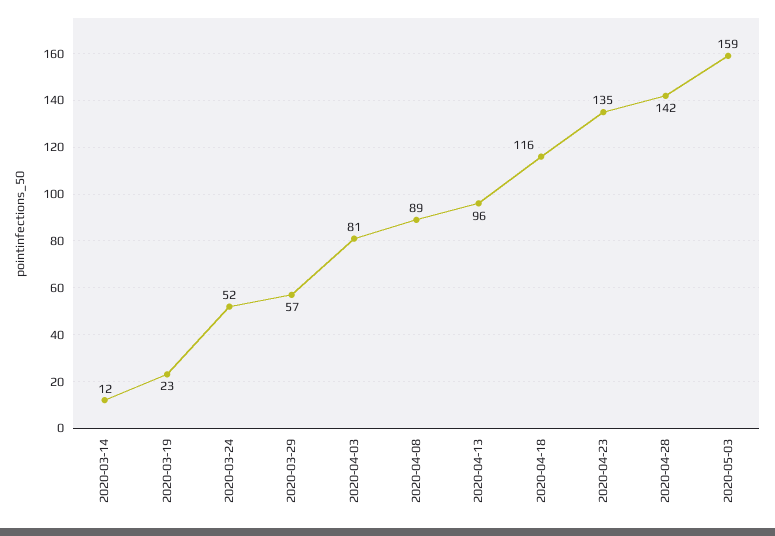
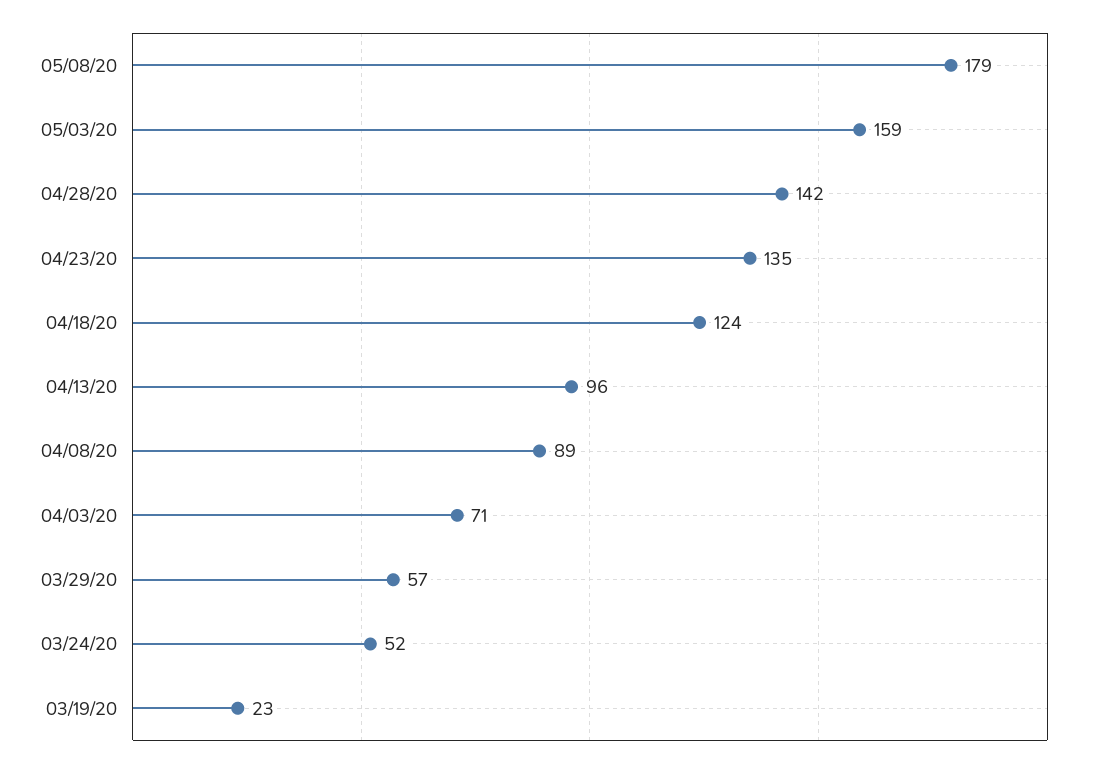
2020-03-14: 12 -> none
2020-04-03: 81 -> 71
2020-04-18: 116 -> 124
05/08/20: none -> 179

